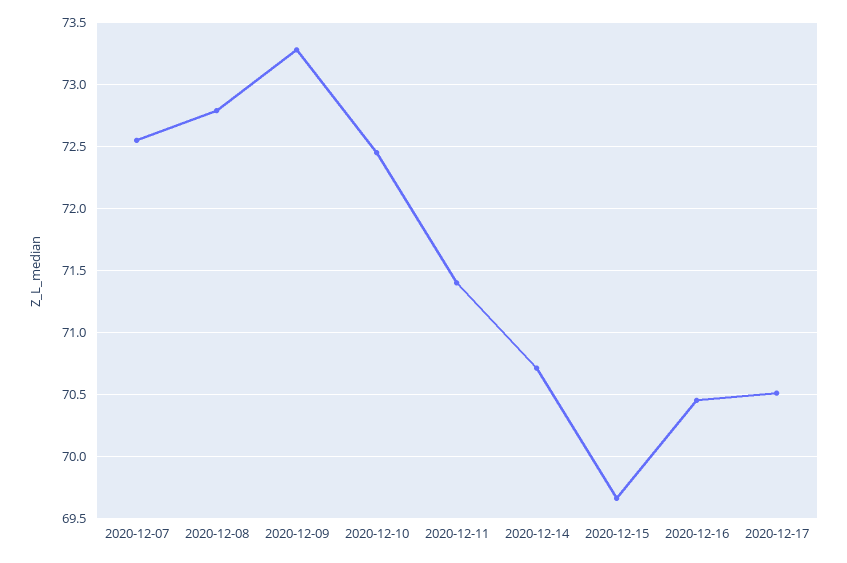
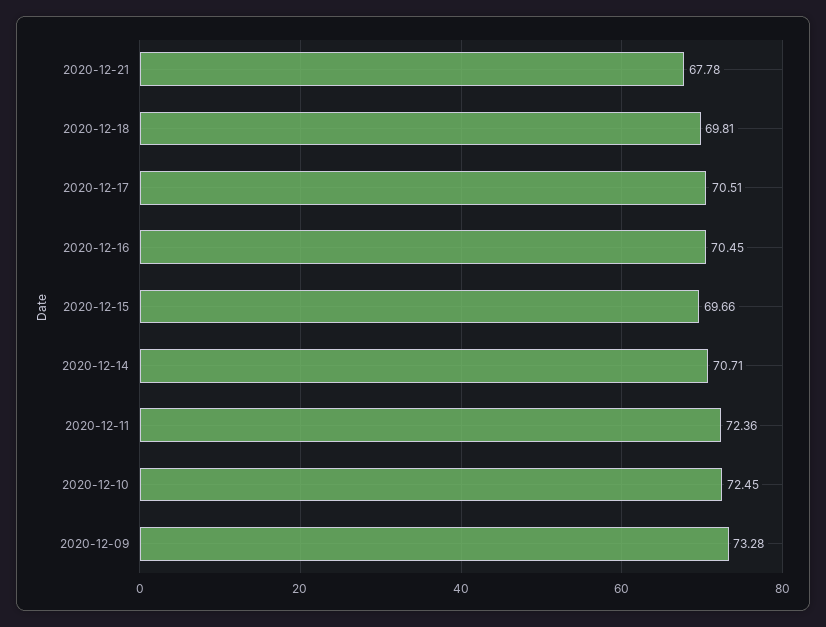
2020-12-07: 72.55 -> none
2020-12-08: 72.8 -> none
2020-12-11: 71.4 -> 72.36
2020-12-21: none -> 67.78
2020-12-18: none -> 69.81

